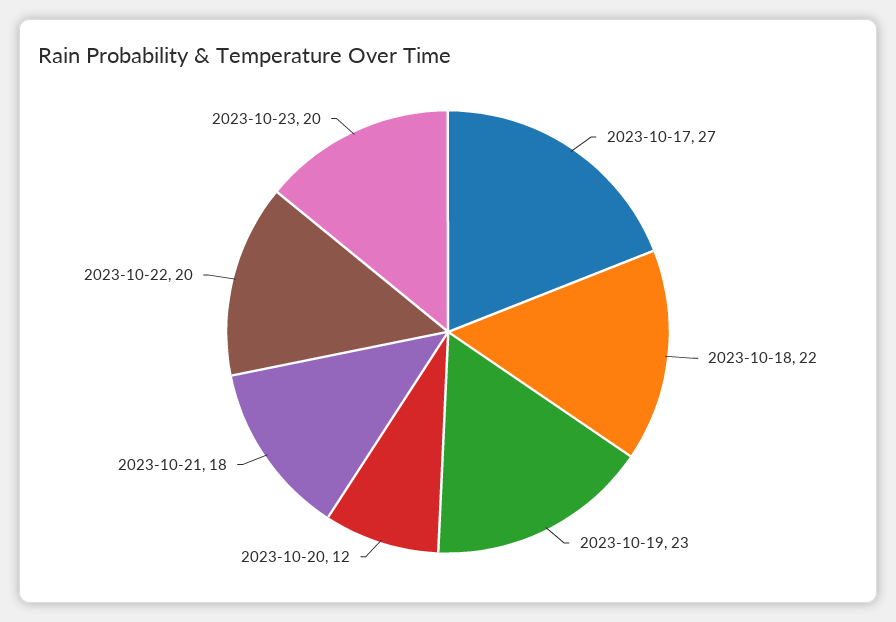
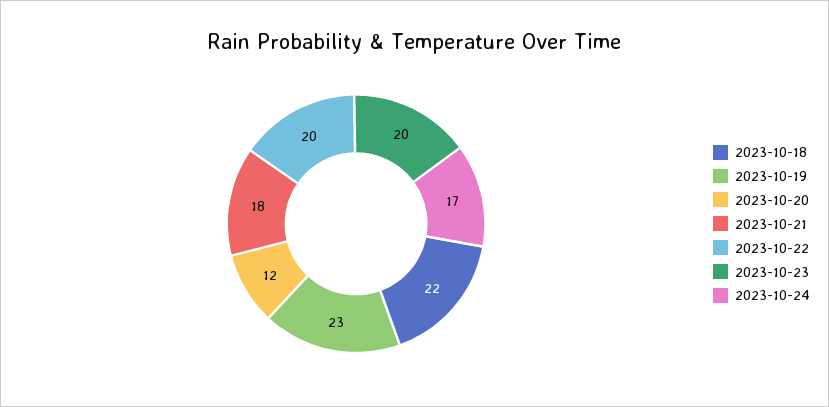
2023-10-17: 27 -> none
2023-10-24: none -> 17

